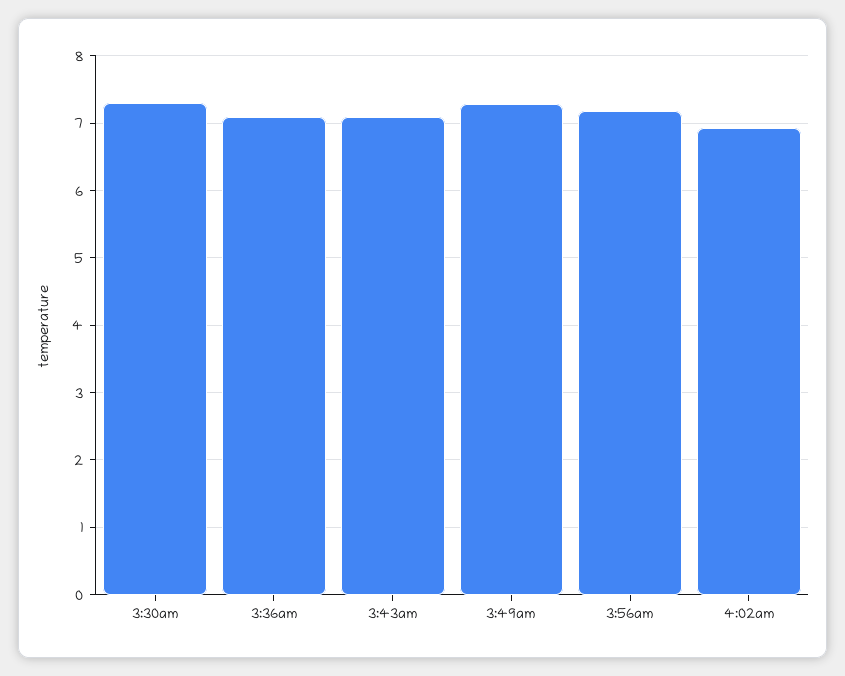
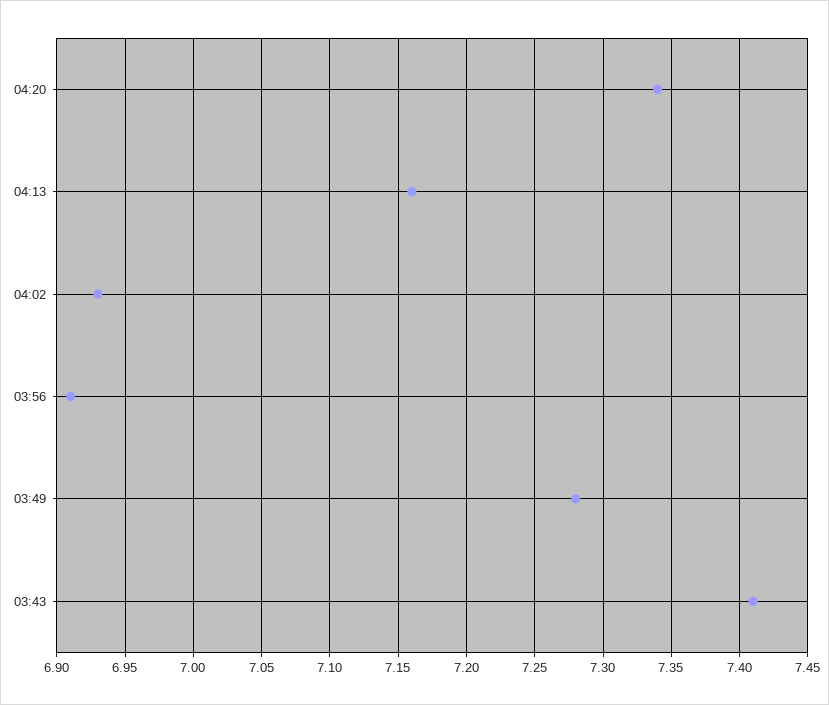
3:30am: 7.3 -> none
3:36am: 7.1 -> none
3:43am: 7.1 -> 7.41
3:56am: 7.2 -> 6.91
04:20: none -> 7.34
04:13: none -> 7.16

